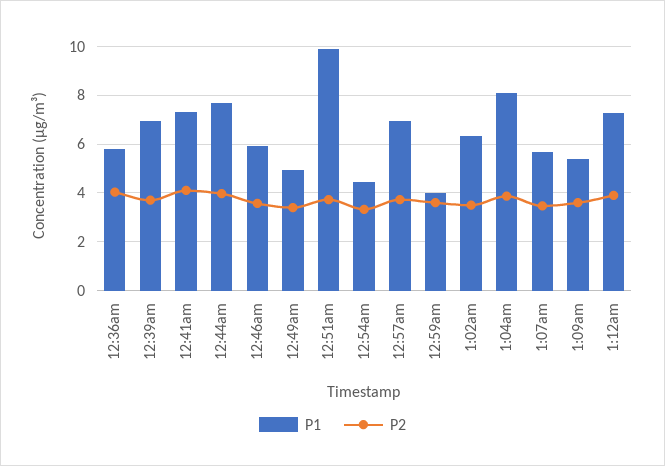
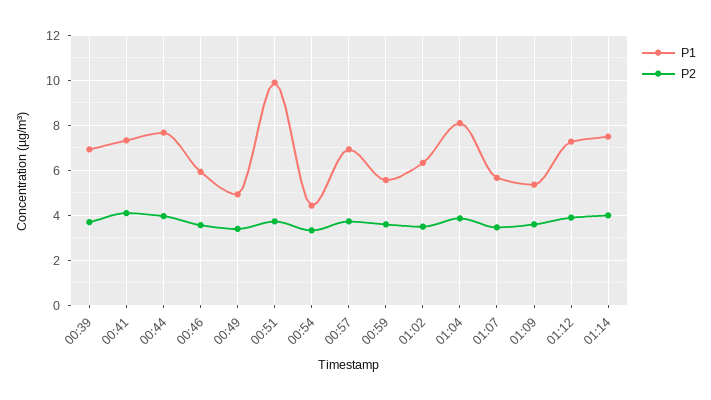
P1, 12:36am: 5.75 -> none
P2, 12:36am: 4 -> none
P1, 12:59am: 4 -> 5.5
P1, 01:14: none -> 7.5
P2, 01:14: none -> 4

